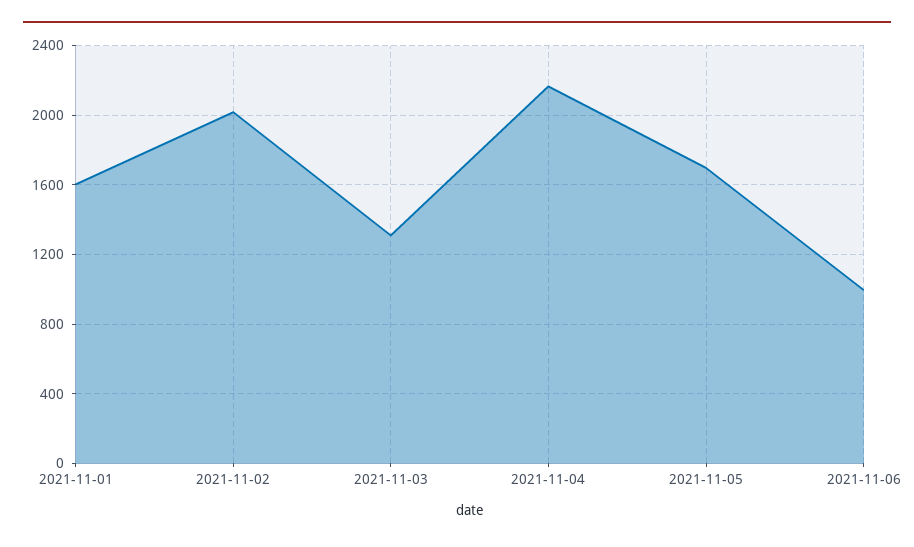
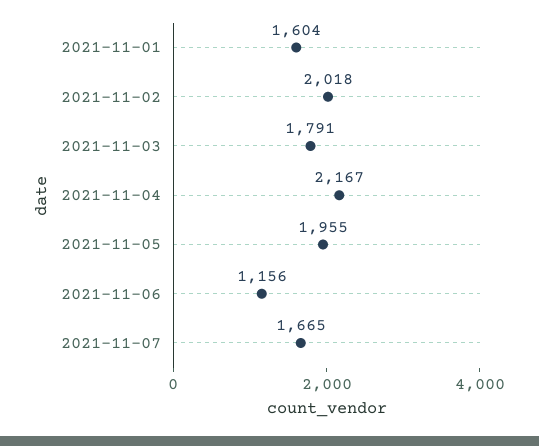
2021-11-03: 1300 -> 1791
2021-11-05: 1700 -> 1955
2021-11-06: 1000 -> 1156
2021-11-07: none -> 1665

